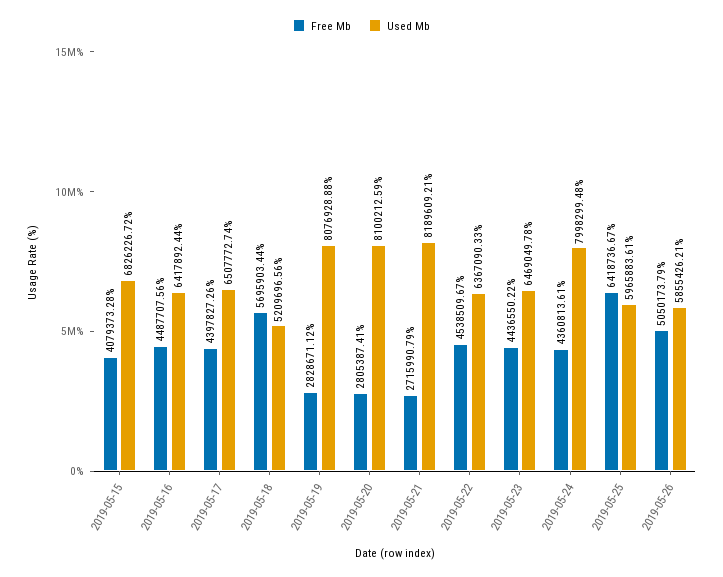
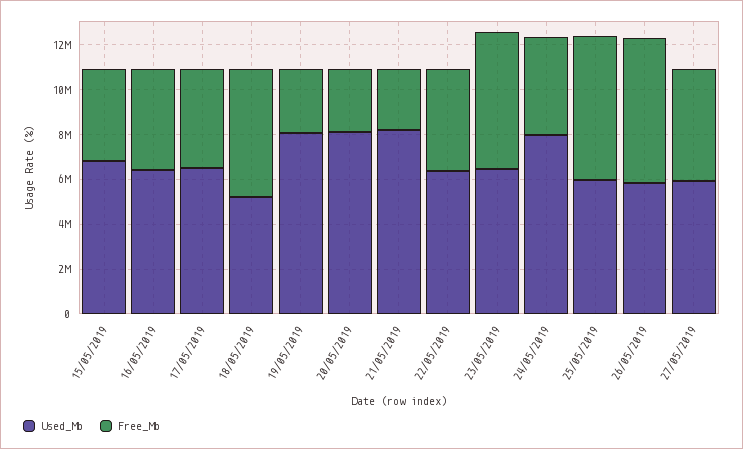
Free Mb, 2019-05-23: 4436550.22 -> 6000000
Free Mb, 2019-05-26: 5050173.79 -> 6500000
Used Mb, 27/05/2019: none -> 6000000
Free Mb, 27/05/2019: none -> 5000000

